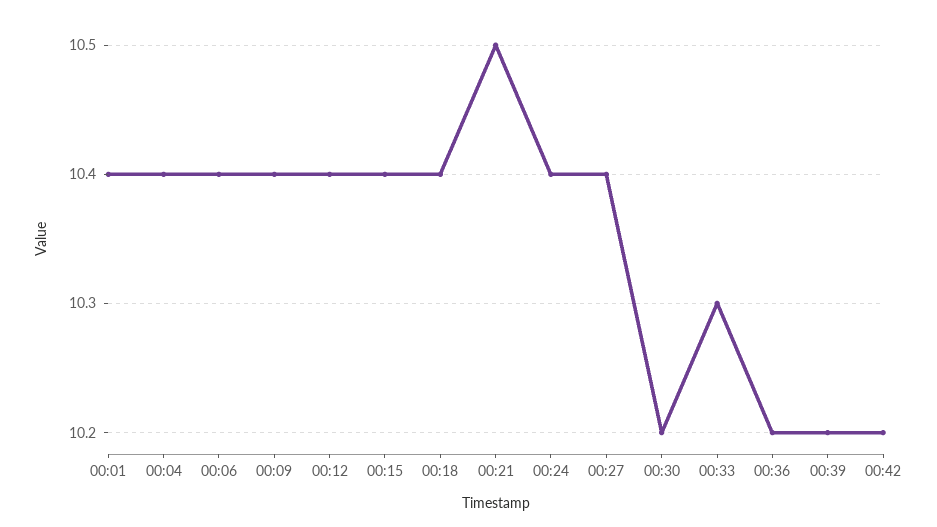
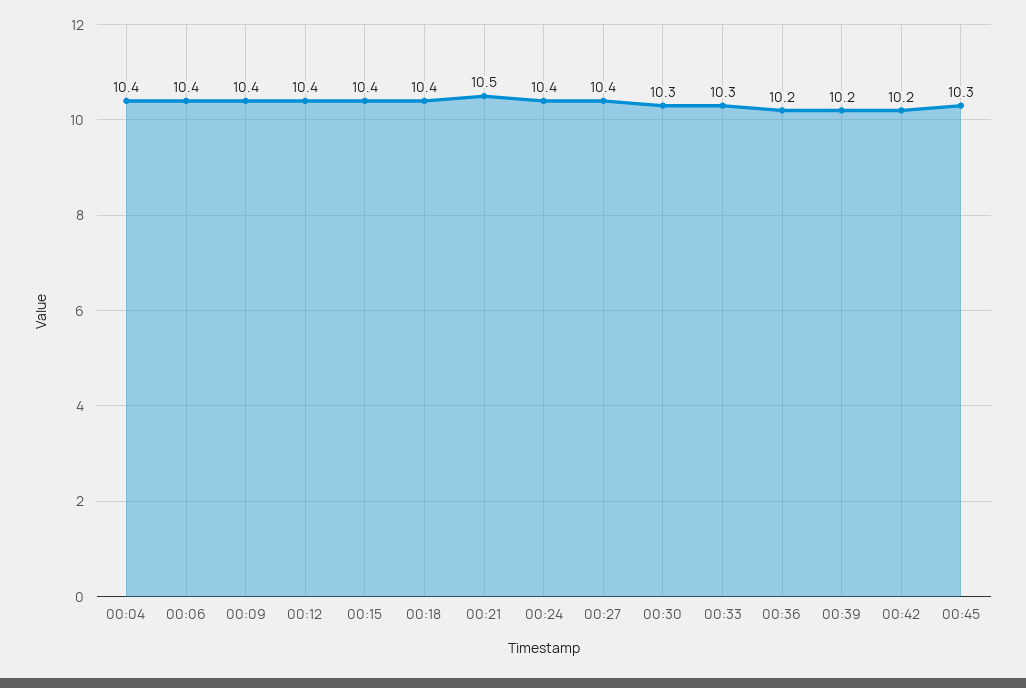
00:01: 10.4 -> none
00:30: 10.2 -> 10.3
00:45: none -> 10.3

